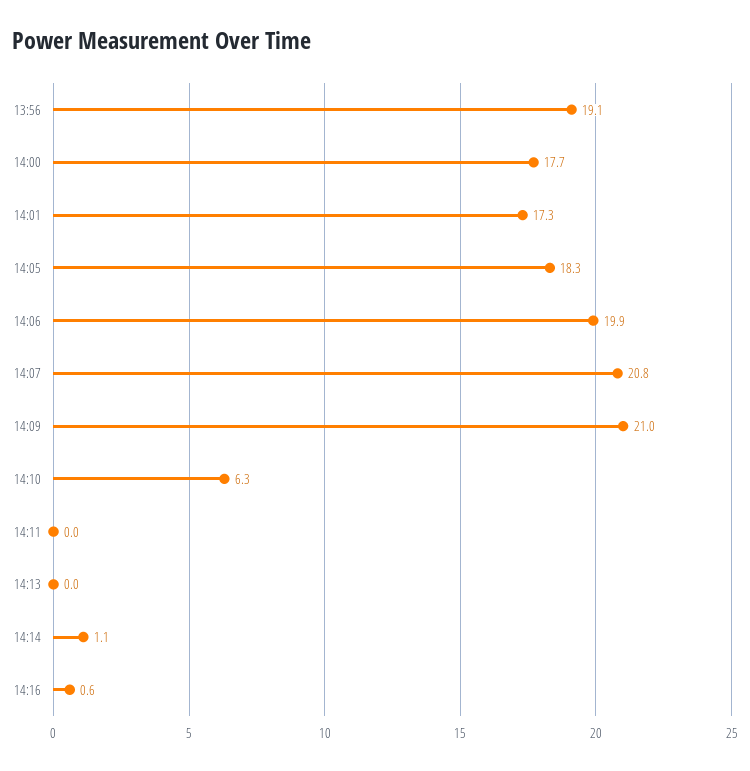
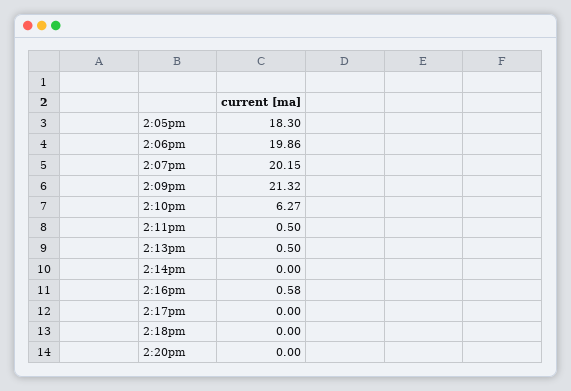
13:56: 19.1 -> none
14:00: 17.7 -> none
14:01: 17.3 -> none
14:07: 20.8 -> 20.15
14:09: 21 -> 21.32
14:11: 0 -> 0.5
14:13: 0 -> 0.5
14:14: 1.1 -> 0
2:17pm: none -> 0
2:18pm: none -> 0
2:20pm: none -> 0

